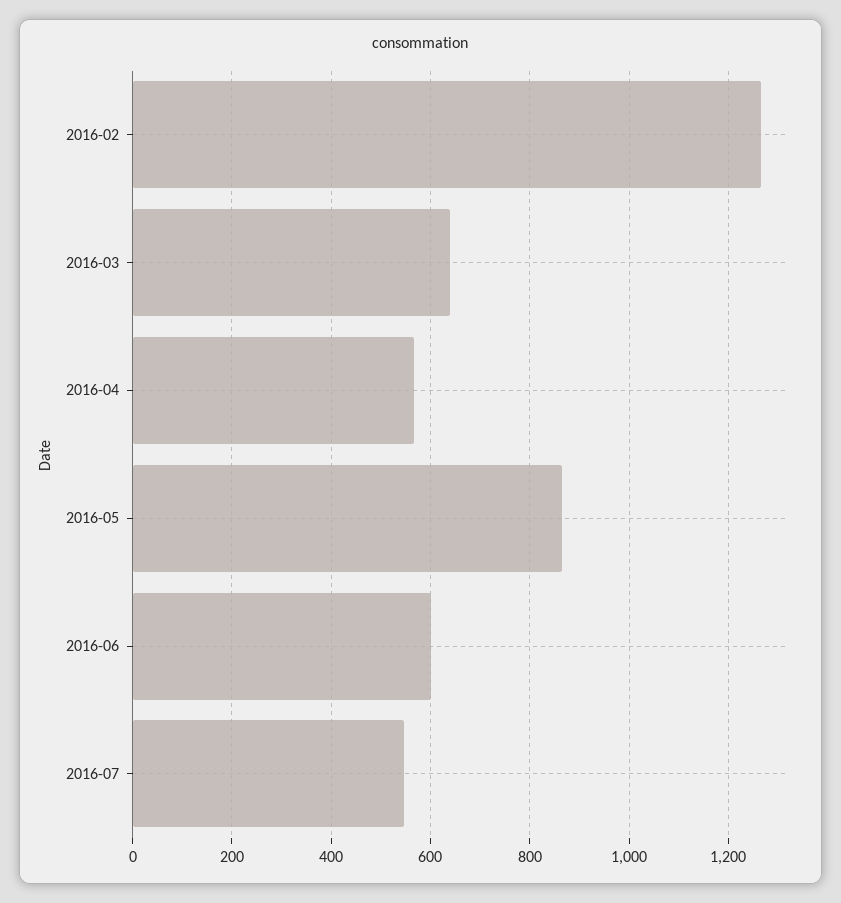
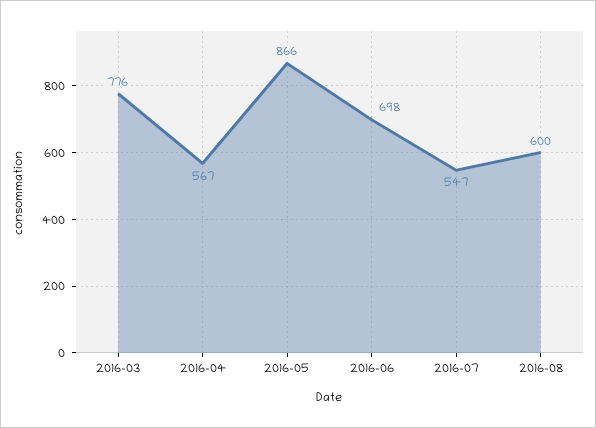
2016-02: 1260 -> none
2016-03: 640 -> 776
2016-06: 600 -> 698
2016-08: none -> 600

